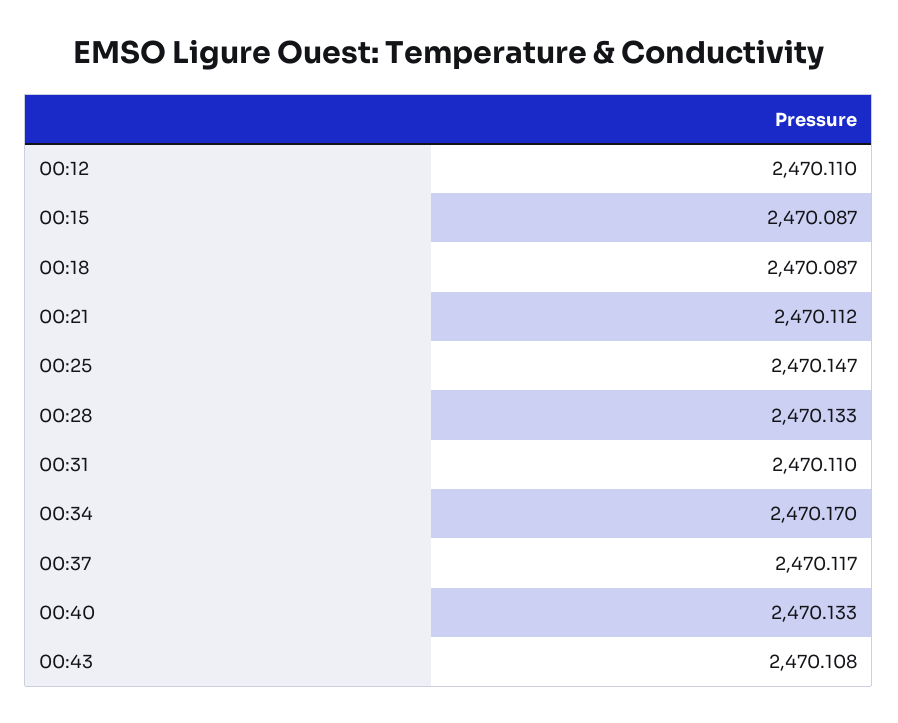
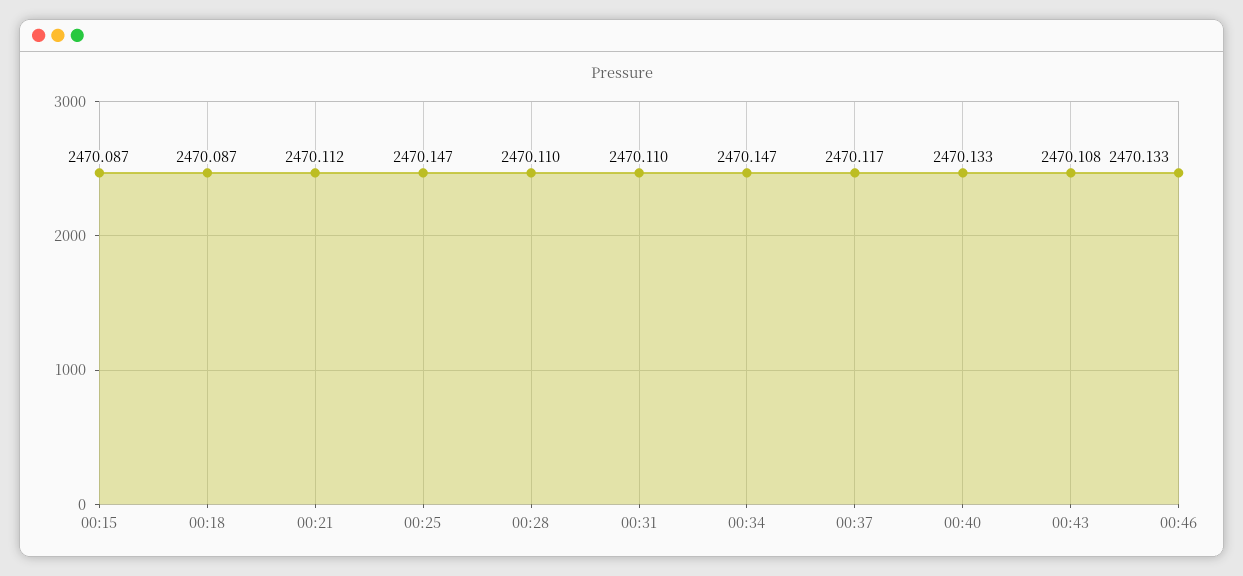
00:12: 2470.11 -> none
00:28: 2470.133 -> 2470.11
00:34: 2470.17 -> 2470.147
00:46: none -> 2470.133

